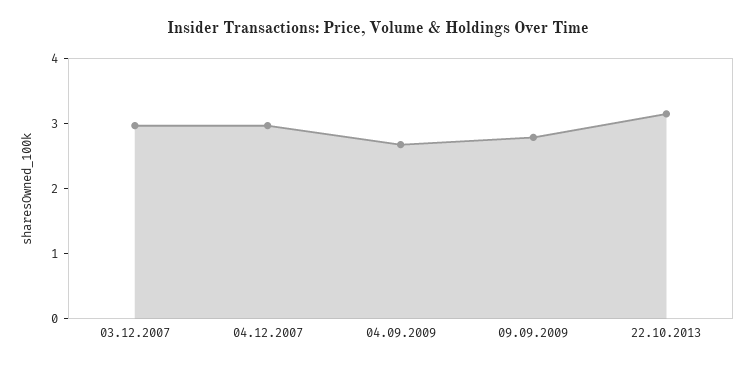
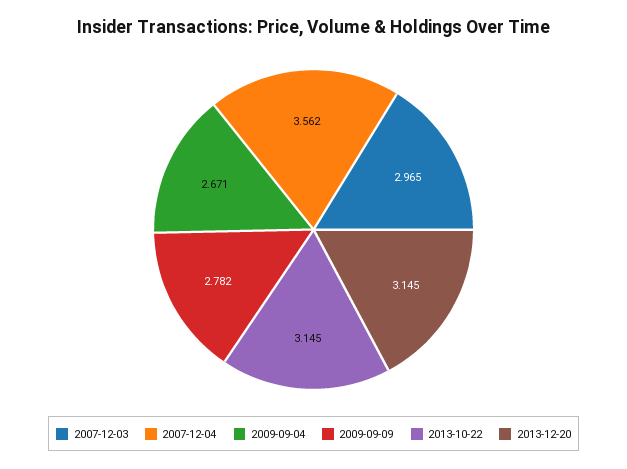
04.12.2007: 3 -> 3.562
2013-12-20: none -> 3.145

